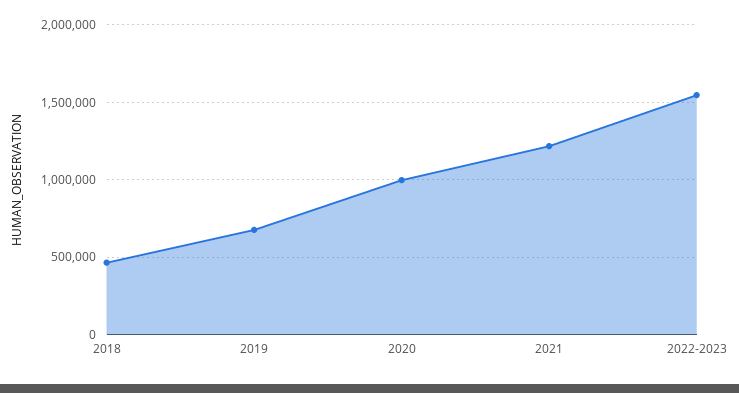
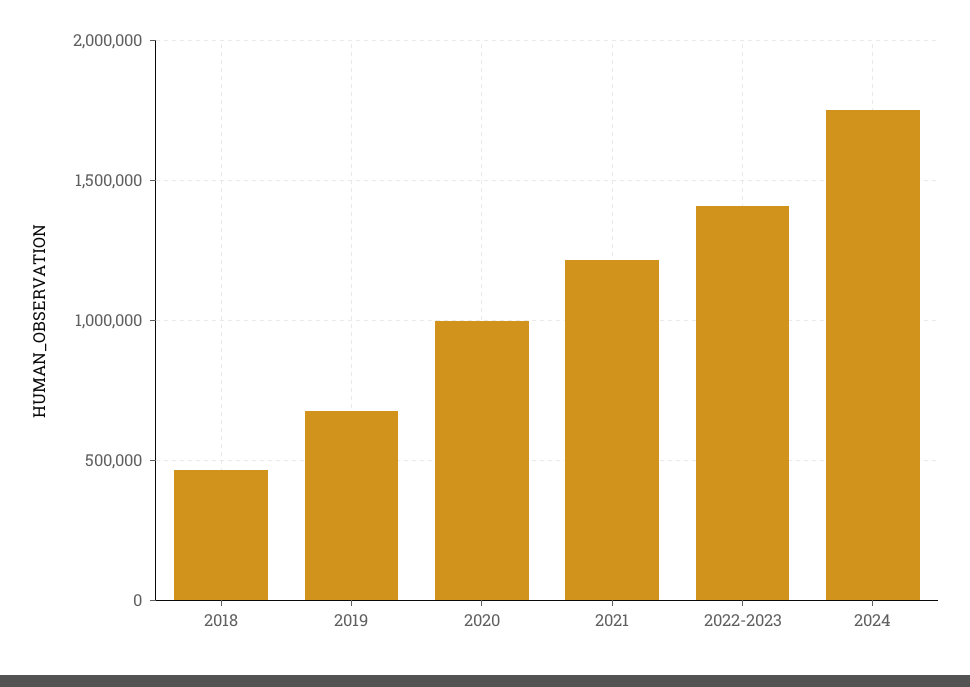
2022-2023: 1550000 -> 1400000
2024: none -> 1750000

